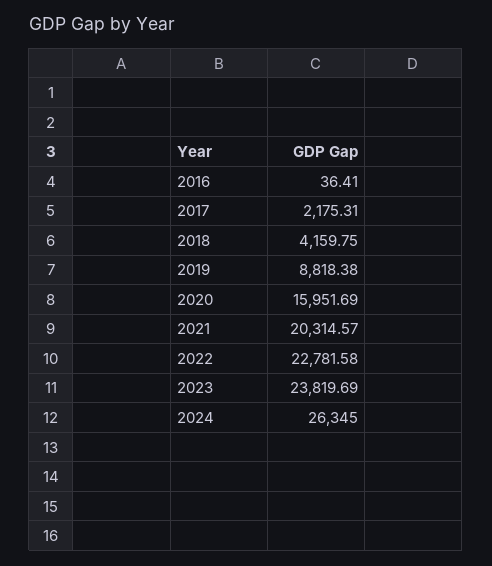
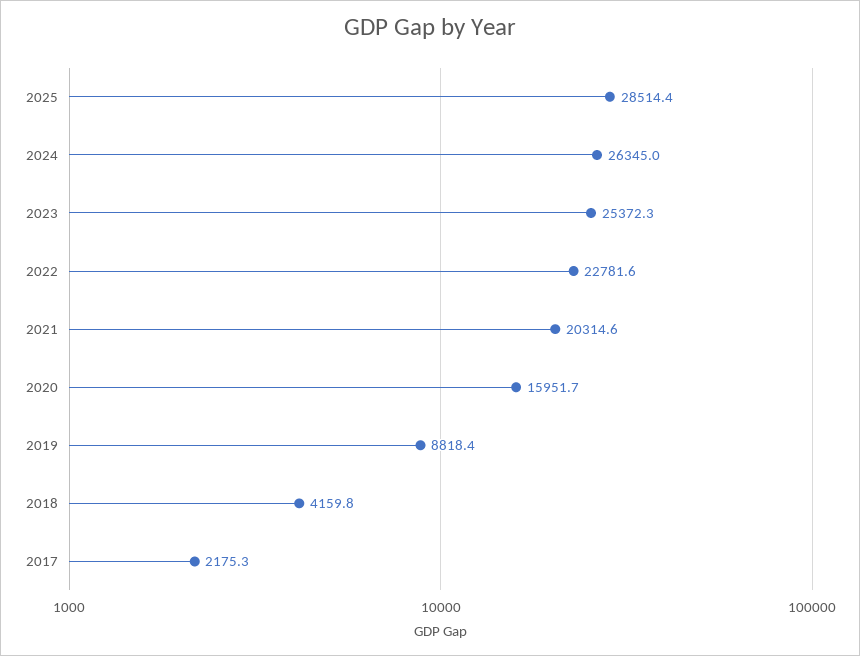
2016: 36.41 -> none
2023: 23819.69 -> 25372.3
2025: none -> 28514.4

